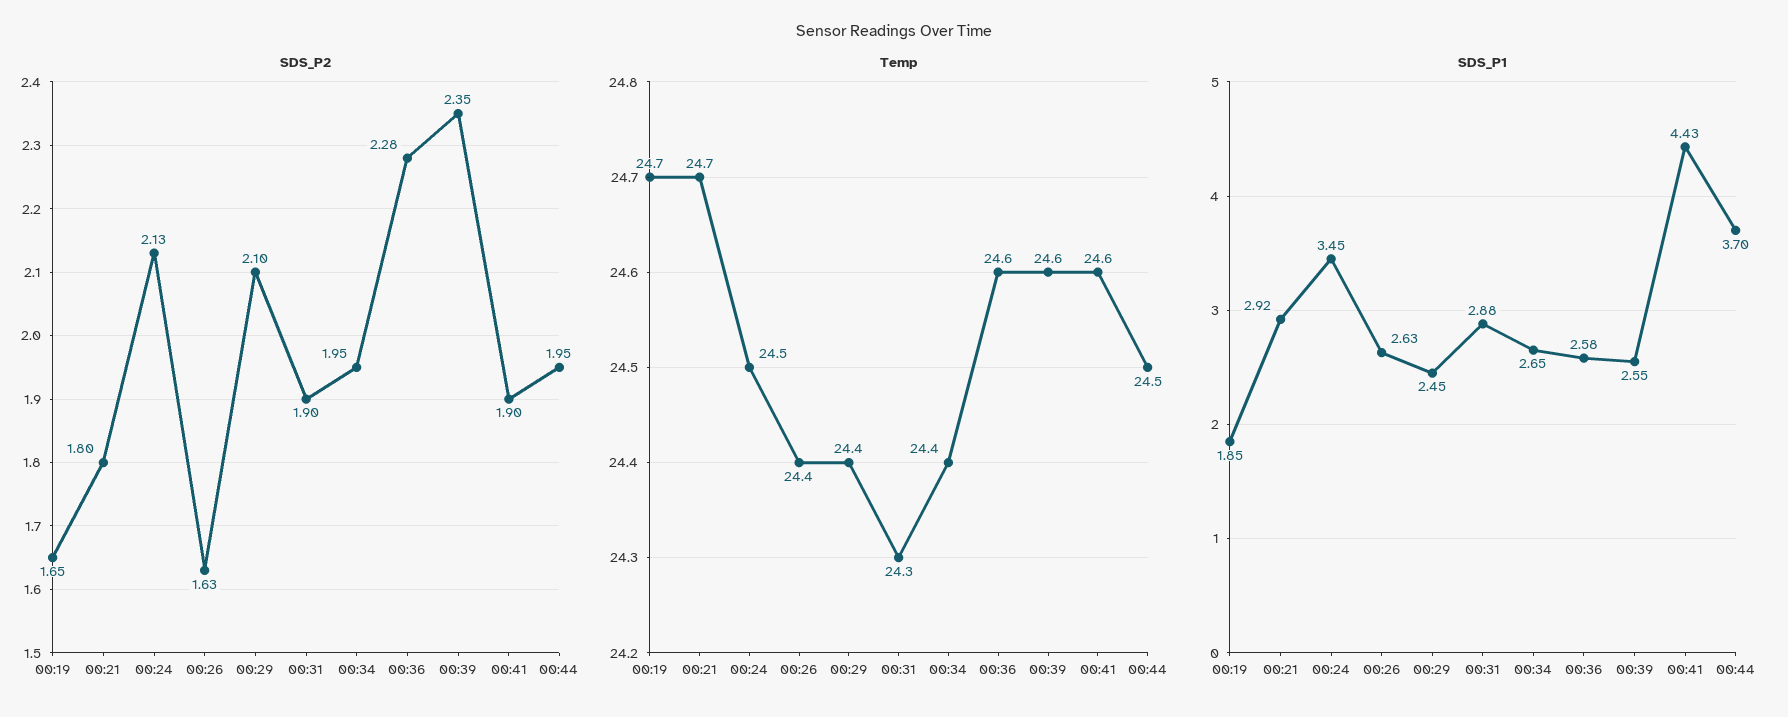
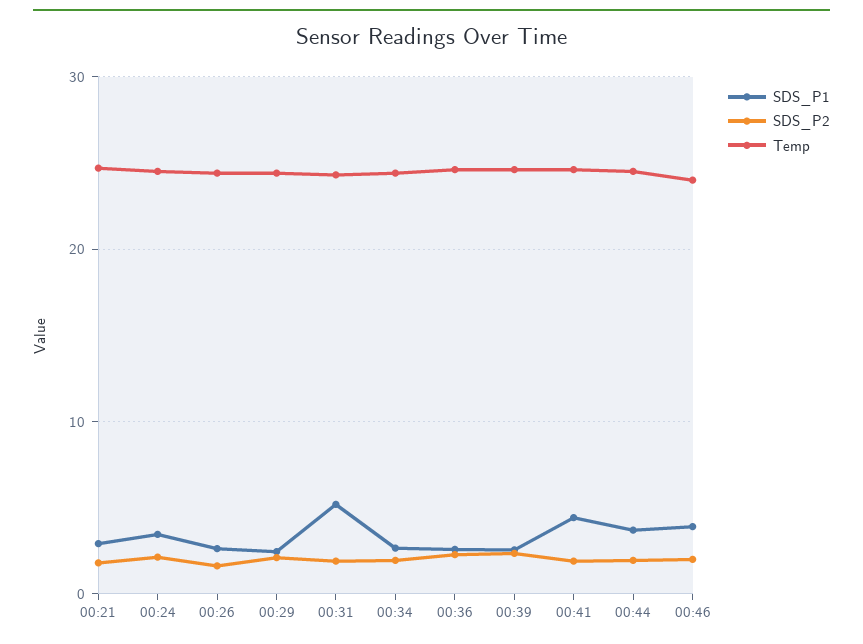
SDS_P2, 00:19: 1.65 -> none
Temp, 00:19: 24.7 -> none
SDS_P1, 00:19: 1.85 -> none
SDS_P1, 00:31: 2.88 -> 5
SDS_P1, 00:46: none -> 4
SDS_P2, 00:46: none -> 2
Temp, 00:46: none -> 24

